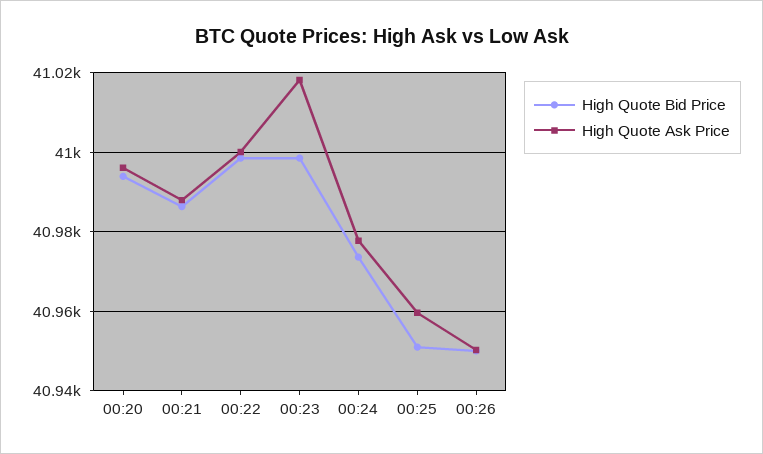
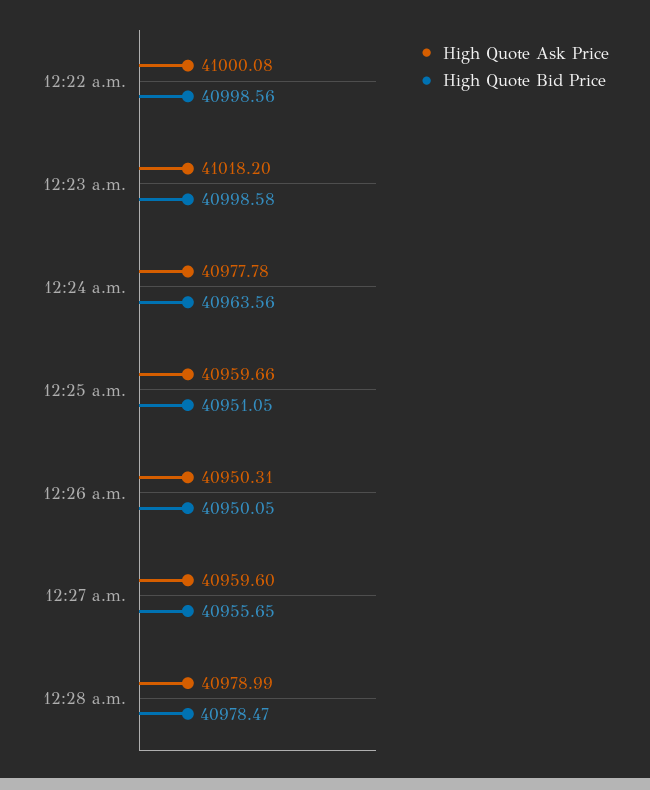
High Quote Bid Price, 00:20: 40994 -> none
High Quote Ask Price, 00:20: 40996 -> none
High Quote Bid Price, 00:21: 40986 -> none
High Quote Ask Price, 00:21: 40988 -> none
High Quote Bid Price, 00:24: 40974 -> 40963.56
High Quote Ask Price, 12:27 a.m.: none -> 40959.6
High Quote Bid Price, 12:27 a.m.: none -> 40955.65
High Quote Ask Price, 12:28 a.m.: none -> 40978.99
High Quote Bid Price, 12:28 a.m.: none -> 40978.47

